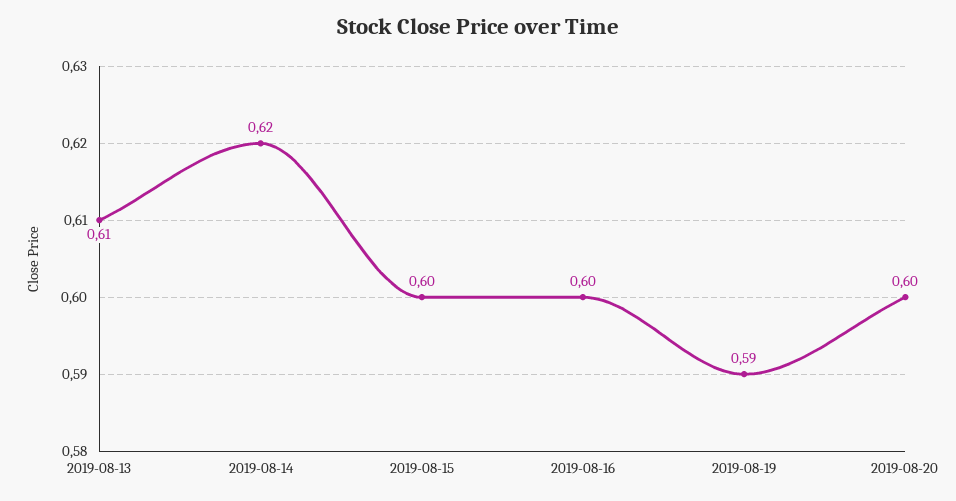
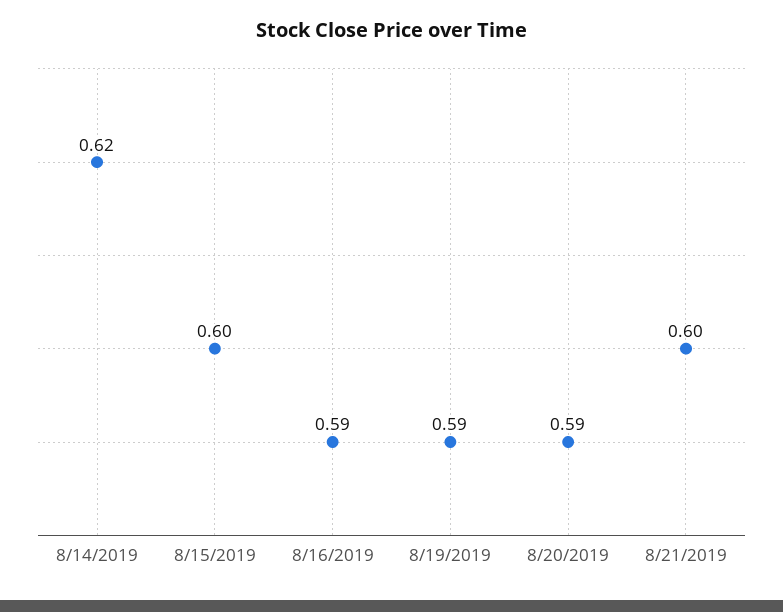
2019-08-13: 0.61 -> none
2019-08-16: 0.6 -> 0.59
2019-08-20: 0.6 -> 0.59
8/21/2019: none -> 0.6

